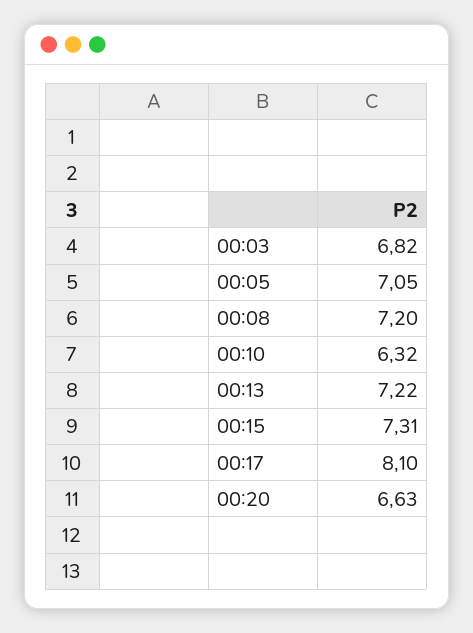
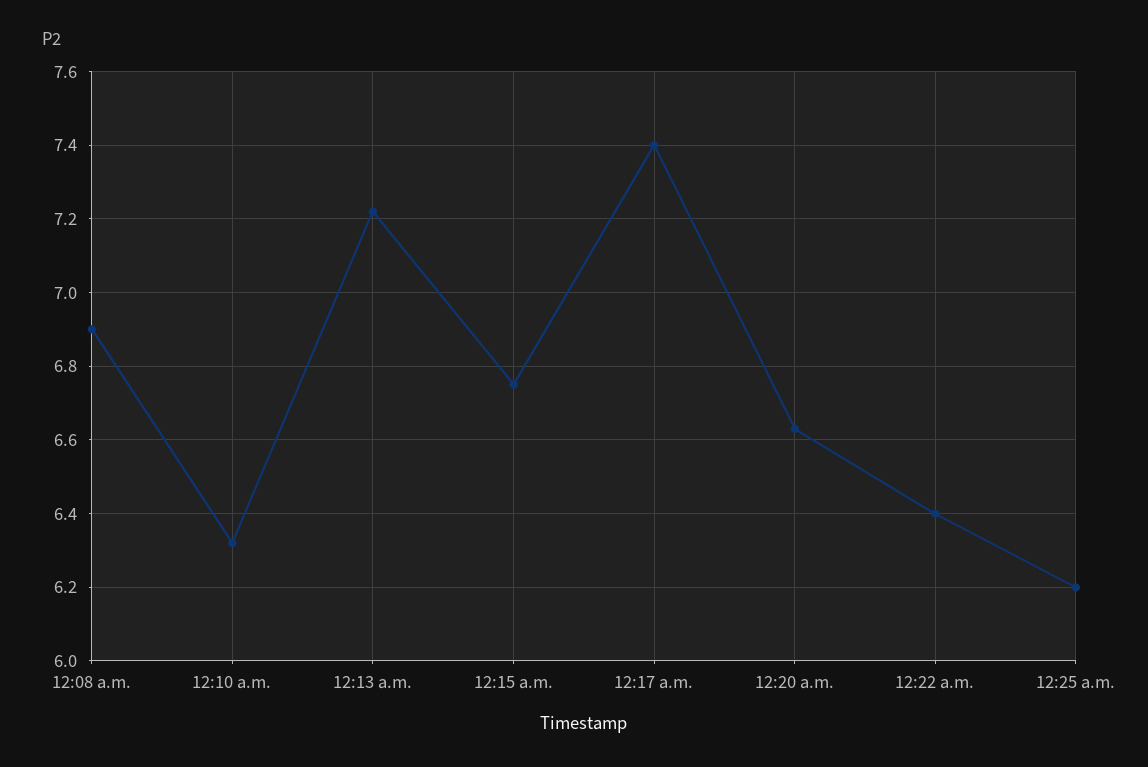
00:03: 6.82 -> none
00:05: 7.05 -> none
00:08: 7.2 -> 6.9
00:15: 7.31 -> 6.75
00:17: 8.1 -> 7.4
12:22 a.m.: none -> 6.4
12:25 a.m.: none -> 6.2

